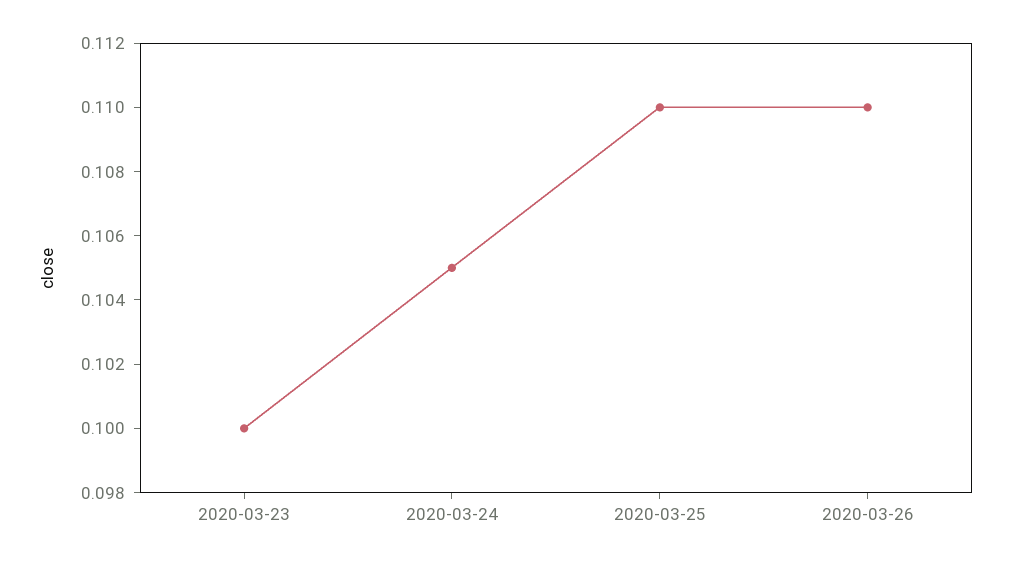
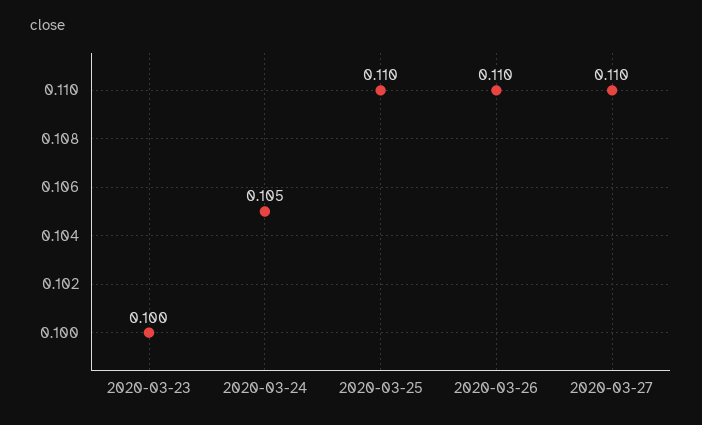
2020-03-27: none -> 0.11

